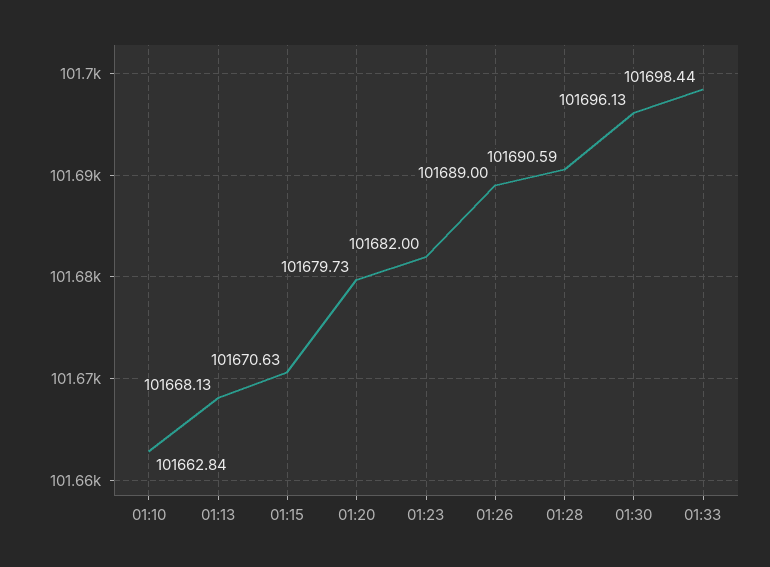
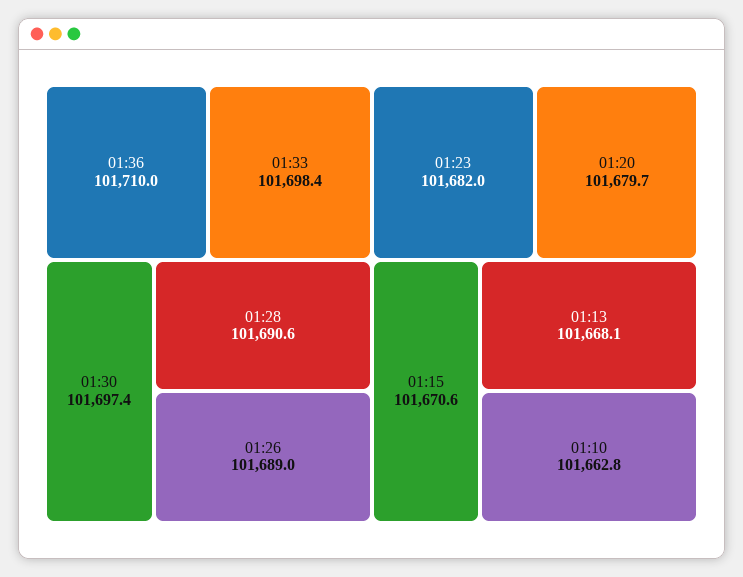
01:30: 101696.13 -> 101697.4
01:36: none -> 101710

